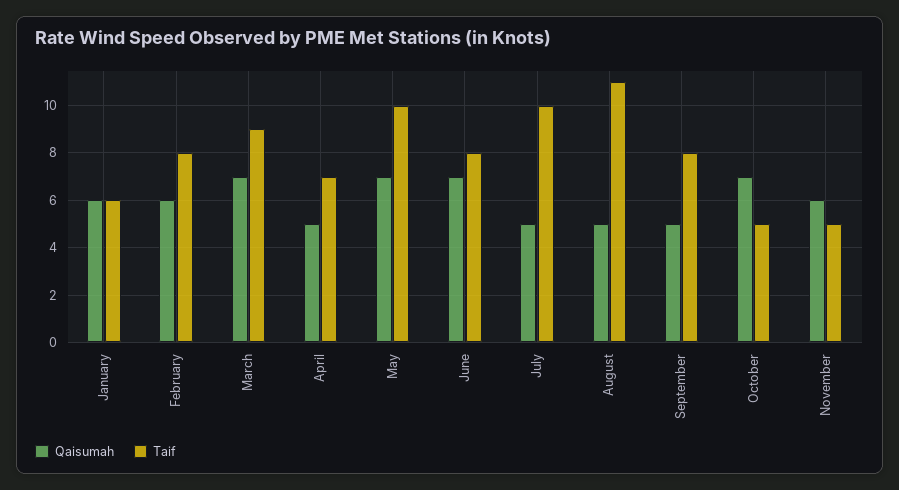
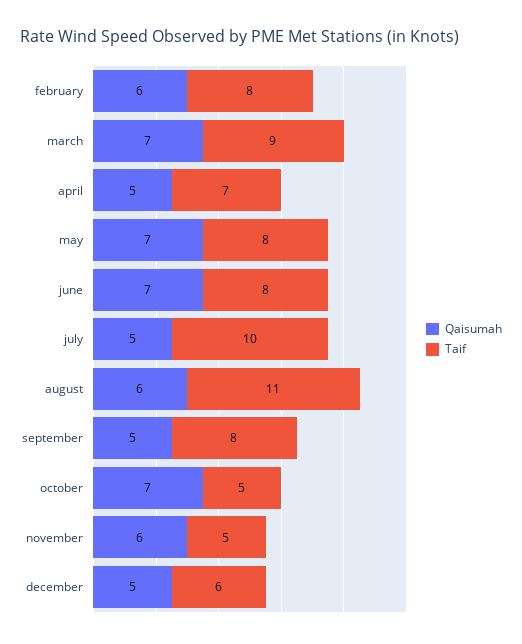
Qaisumah, January: 6 -> none
Taif, January: 6 -> none
Taif, May: 10 -> 8
Qaisumah, August: 5 -> 6
Qaisumah, december: none -> 5
Taif, december: none -> 6

